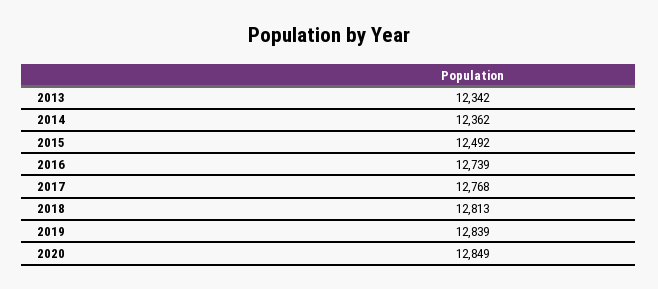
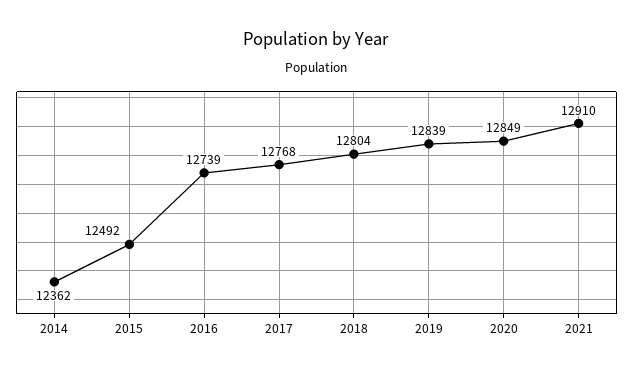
2013: 12342 -> none
2018: 12813 -> 12804
2021: none -> 12910

